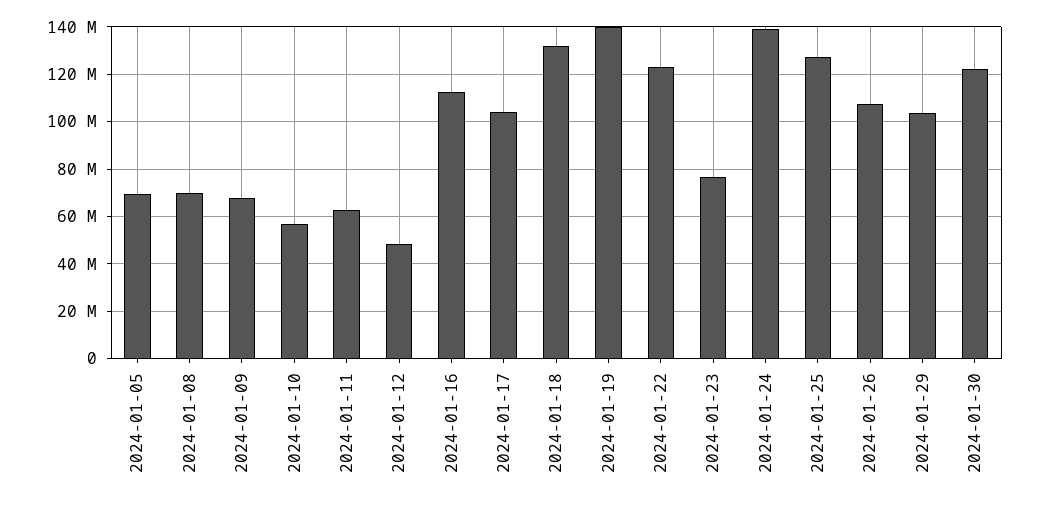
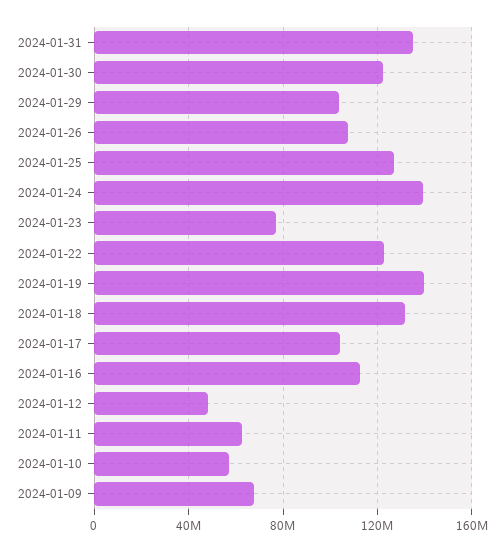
2024-01-05: 70000000 -> none
2024-01-08: 70000000 -> none
2024-01-31: none -> 135000000

